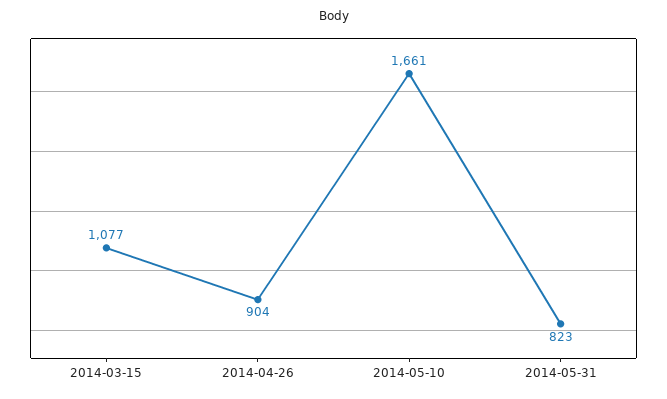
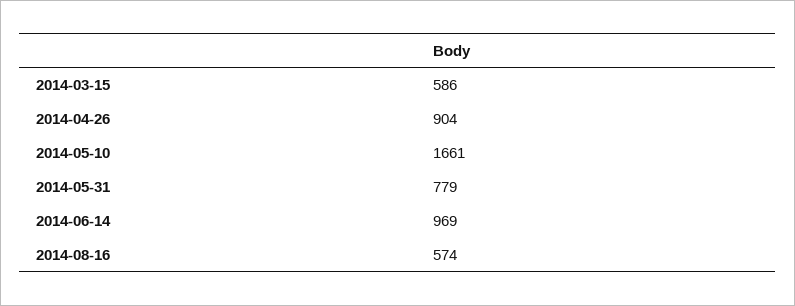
2014-03-15: 1077 -> 586
2014-05-31: 823 -> 779
2014-06-14: none -> 969
2014-08-16: none -> 574

